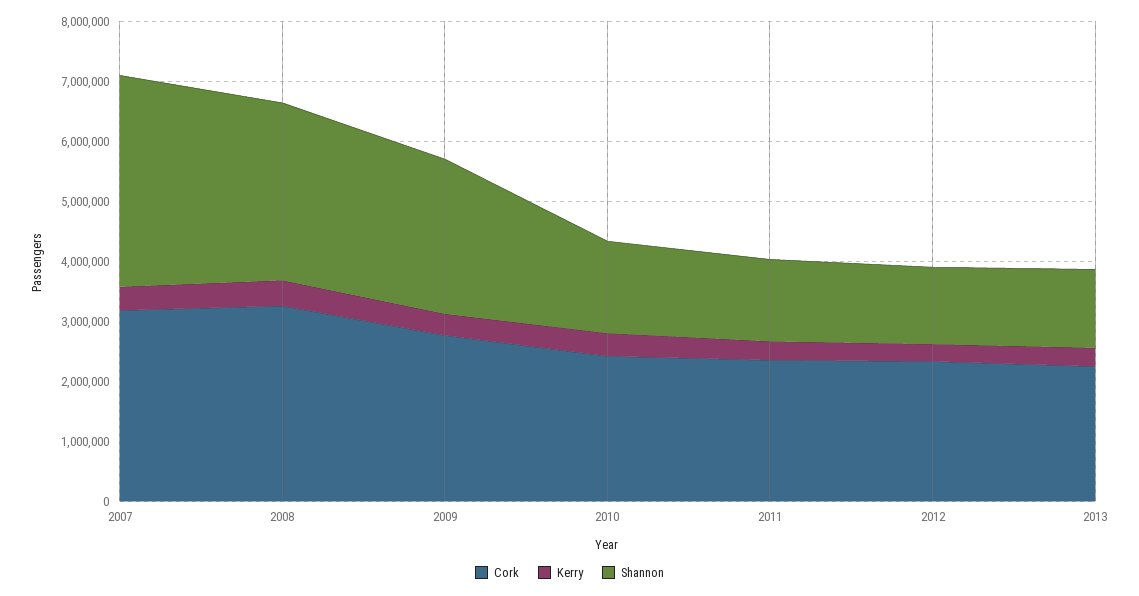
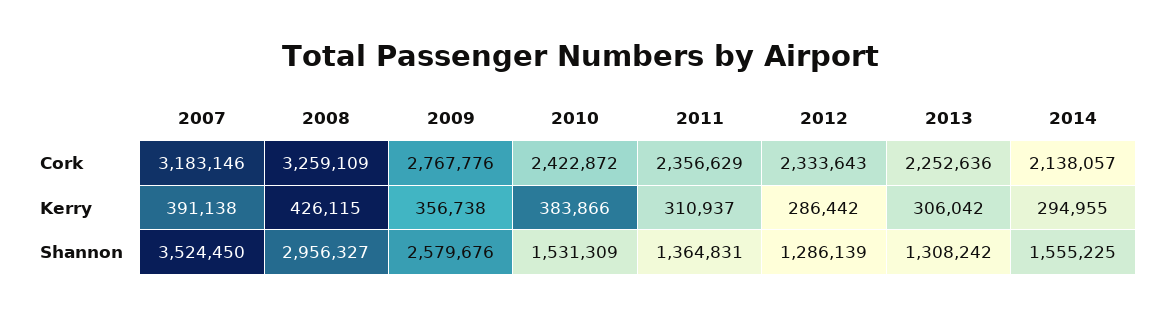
Cork, 2014: none -> 2138057
Kerry, 2014: none -> 294955
Shannon, 2014: none -> 1555225

